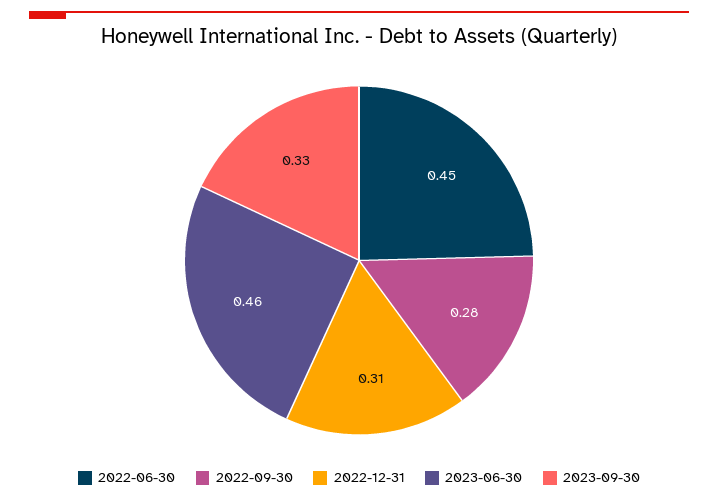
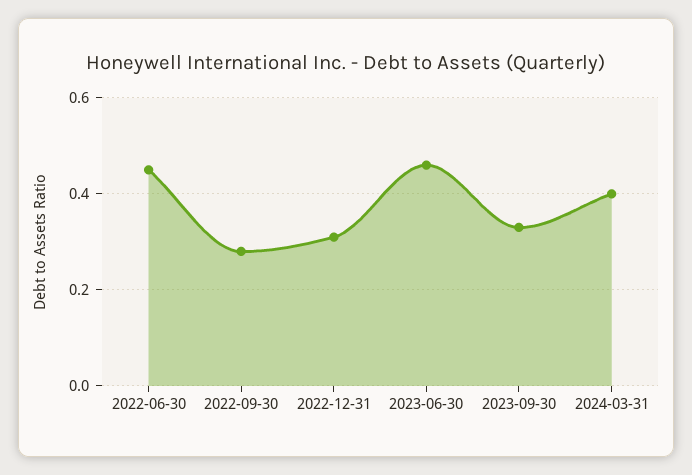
2024-03-31: none -> 0.4

